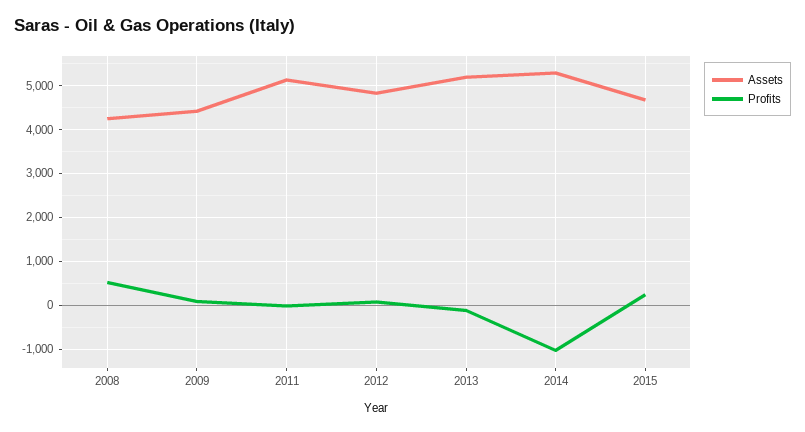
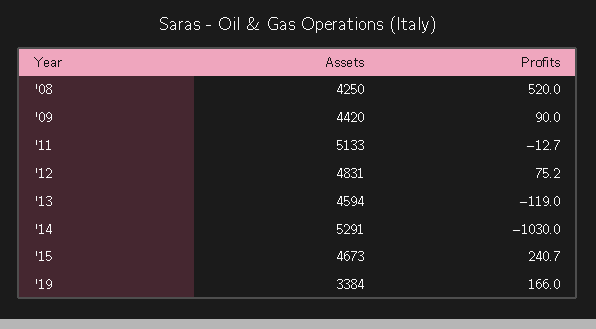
Assets, 2013: 5200 -> 4594
Assets, '19: none -> 3384
Profits, '19: none -> 166

